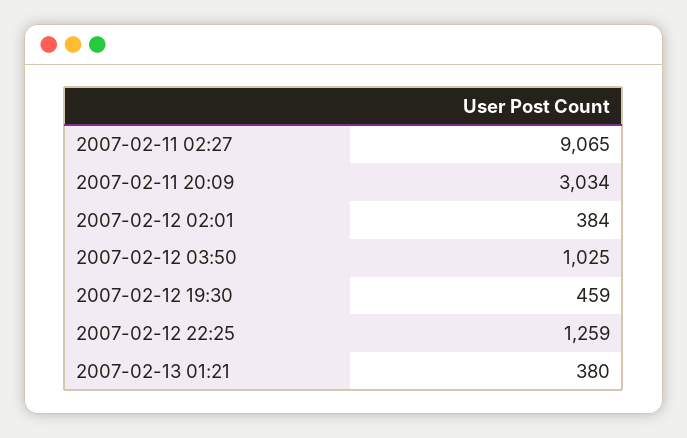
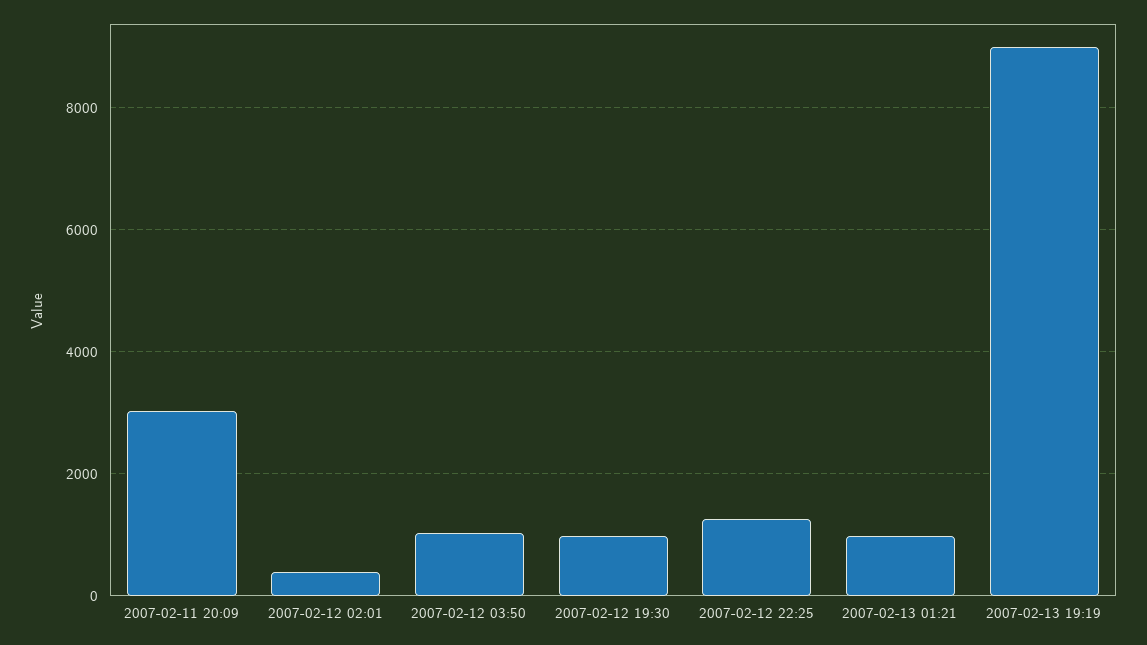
2007-02-11 02:27: 9065 -> none
2007-02-12 19:30: 459 -> 1000
2007-02-13 01:21: 380 -> 1000
2007-02-13 19:19: none -> 9000

